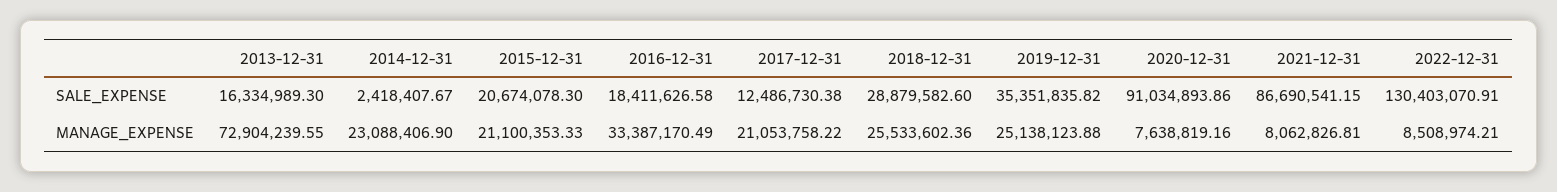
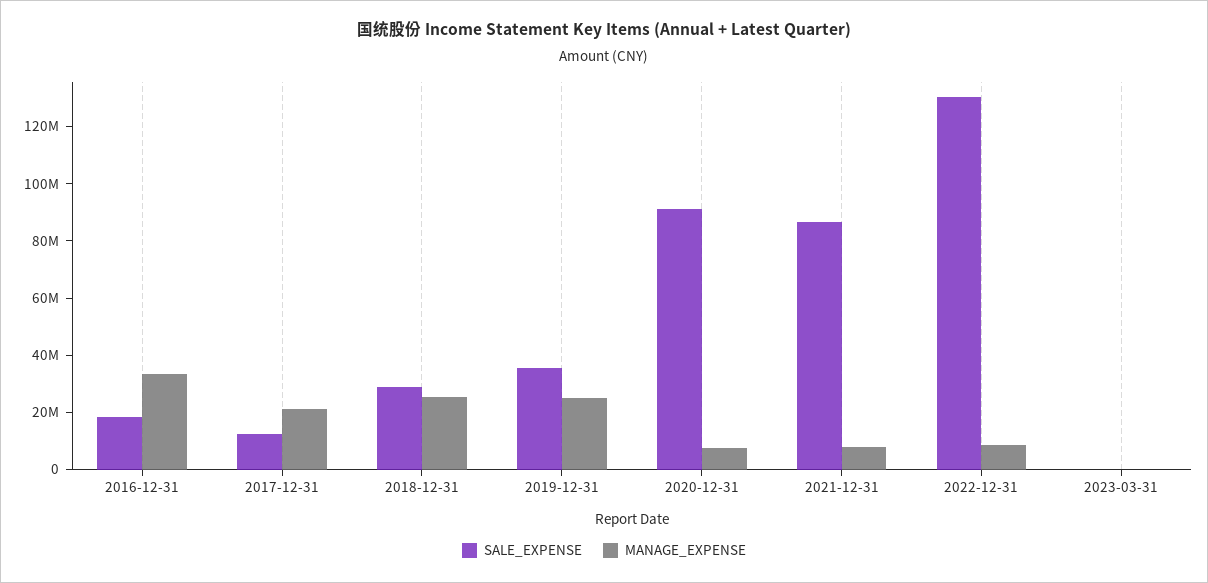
SALE_EXPENSE, 2013-12-31: 16334989.3 -> none
SALE_EXPENSE, 2014-12-31: 2418407.67 -> none
SALE_EXPENSE, 2015-12-31: 20674078.3 -> none
MANAGE_EXPENSE, 2013-12-31: 72904239.55 -> none
MANAGE_EXPENSE, 2014-12-31: 23088406.9 -> none
MANAGE_EXPENSE, 2015-12-31: 21100353.33 -> none
SALE_EXPENSE, 2023-03-31: none -> 0
MANAGE_EXPENSE, 2023-03-31: none -> 0

